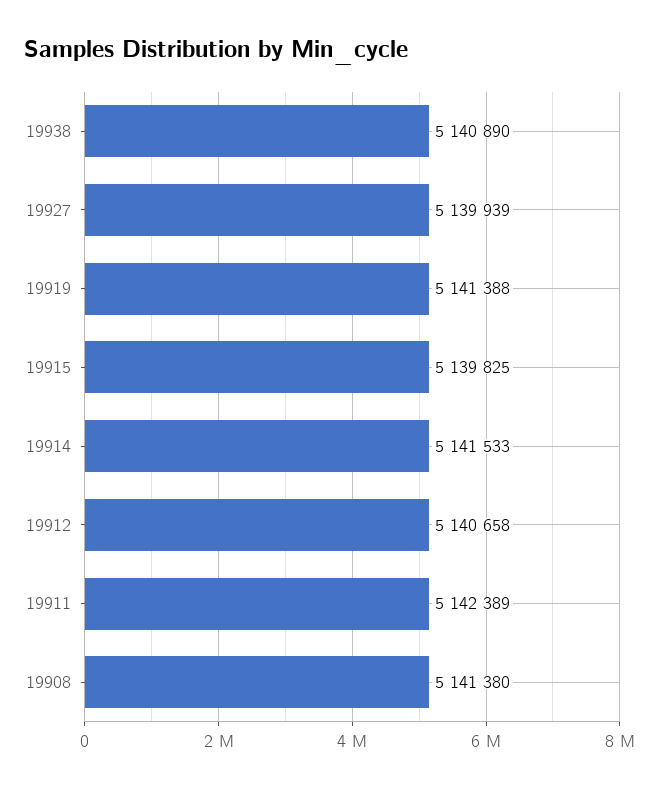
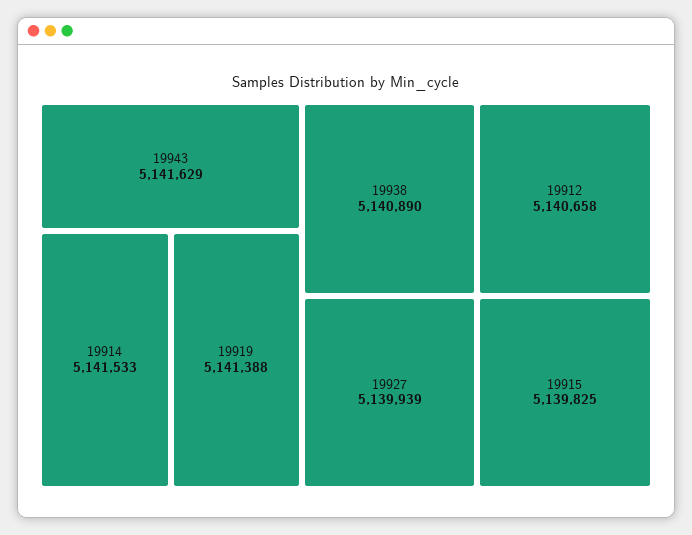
19911: 5142389 -> none
19908: 5141380 -> none
19943: none -> 5141629

